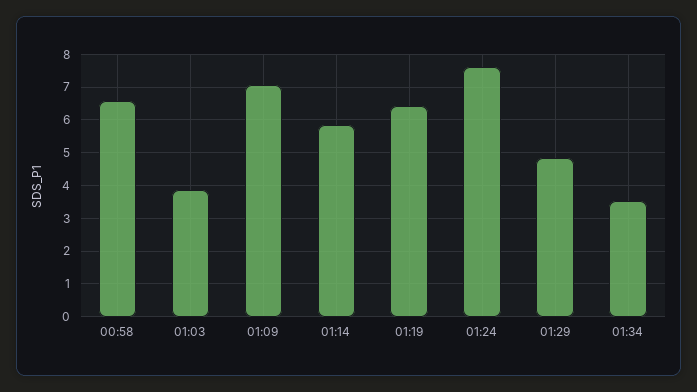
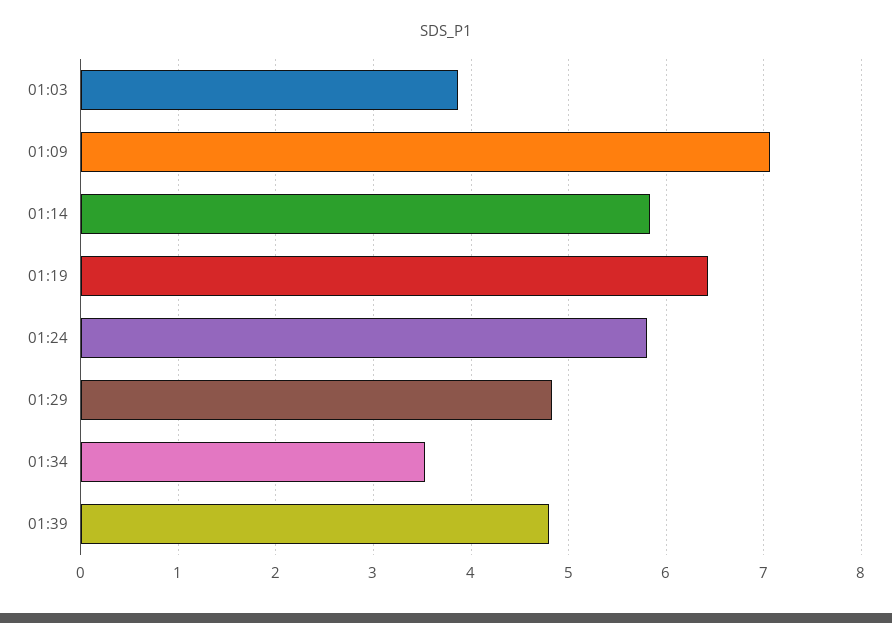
00:58: 6.6 -> none
01:24: 7.6 -> 5.8
01:39: none -> 4.8

